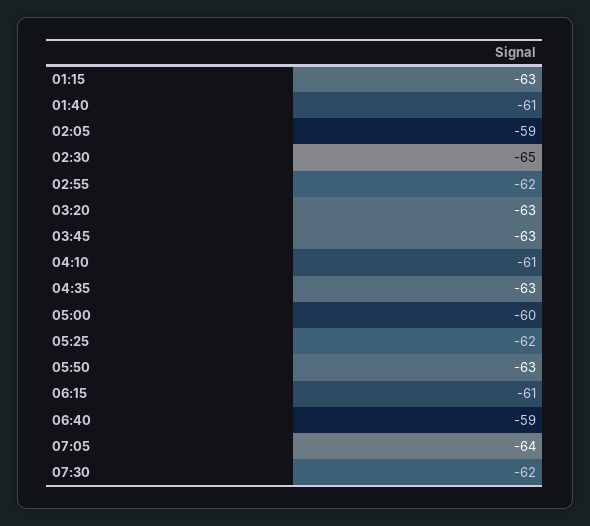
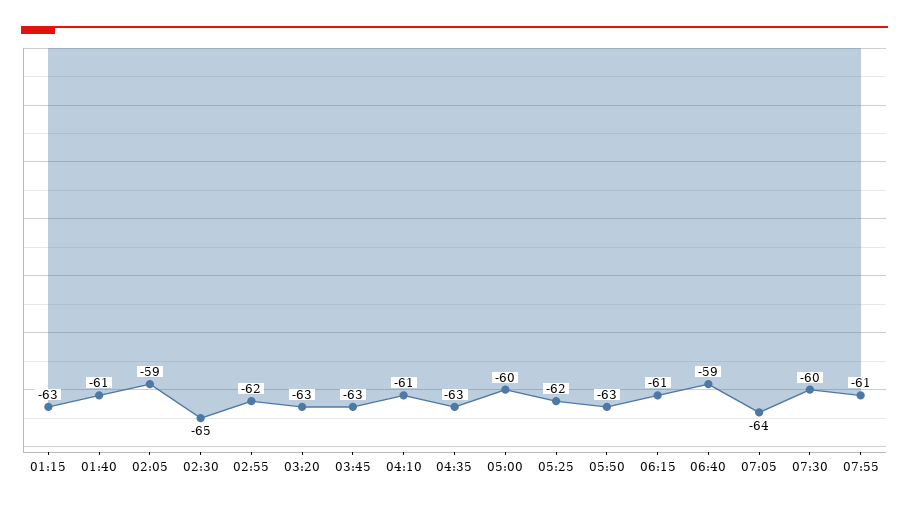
07:30: -62 -> -60
07:55: none -> -61

